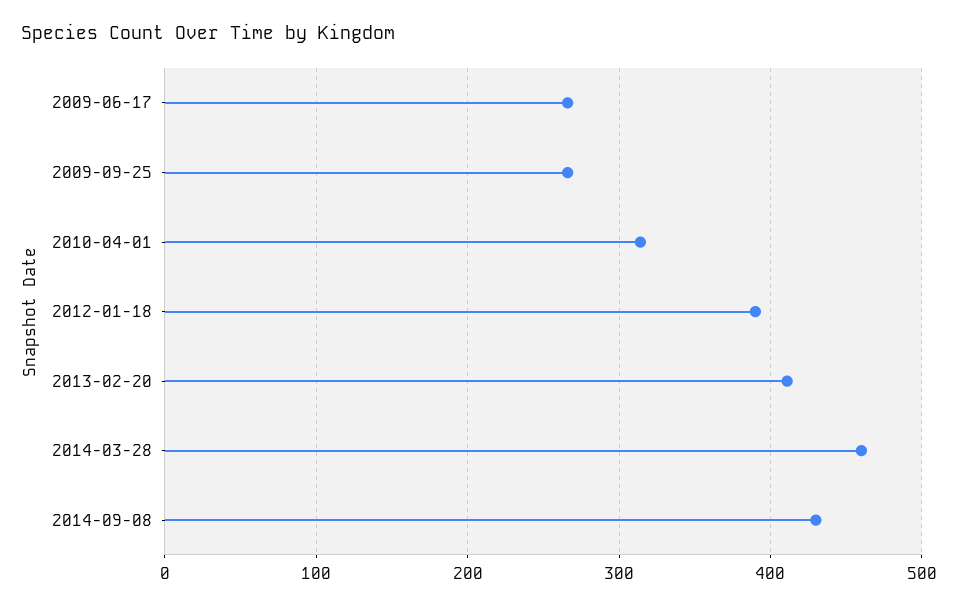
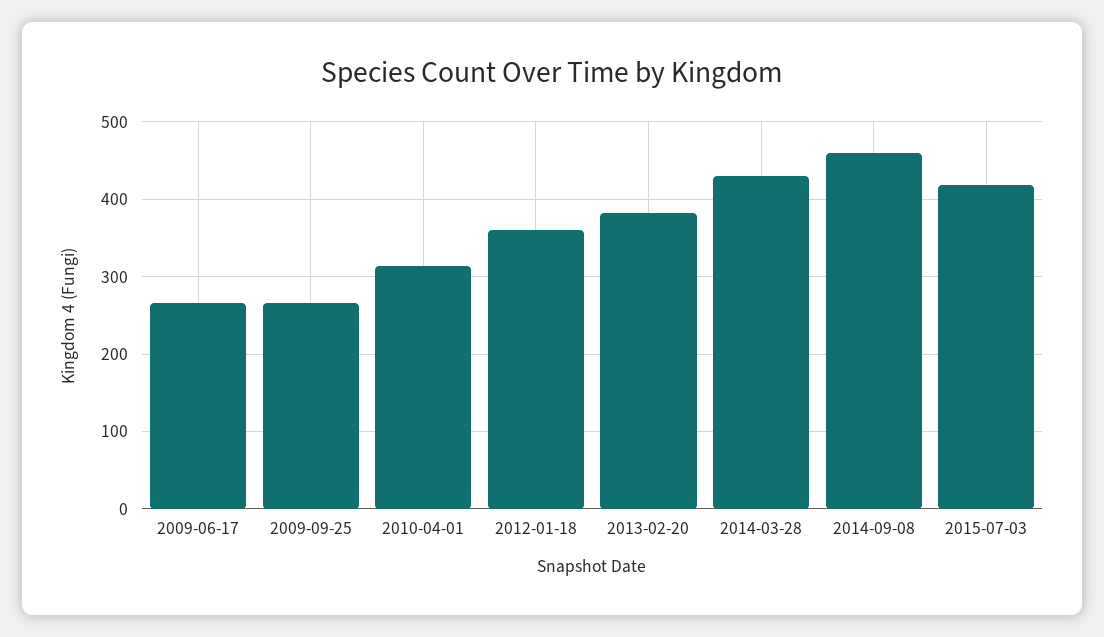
2012-01-18: 390 -> 360
2013-02-20: 410 -> 380
2014-03-28: 460 -> 430
2014-09-08: 430 -> 460
2015-07-03: none -> 420

